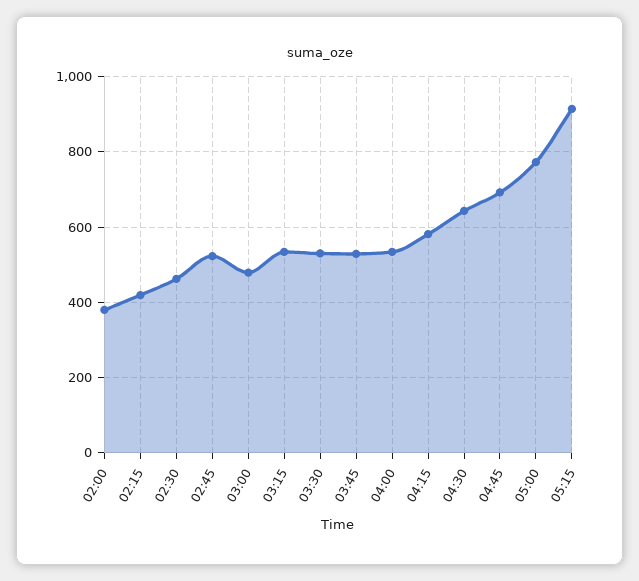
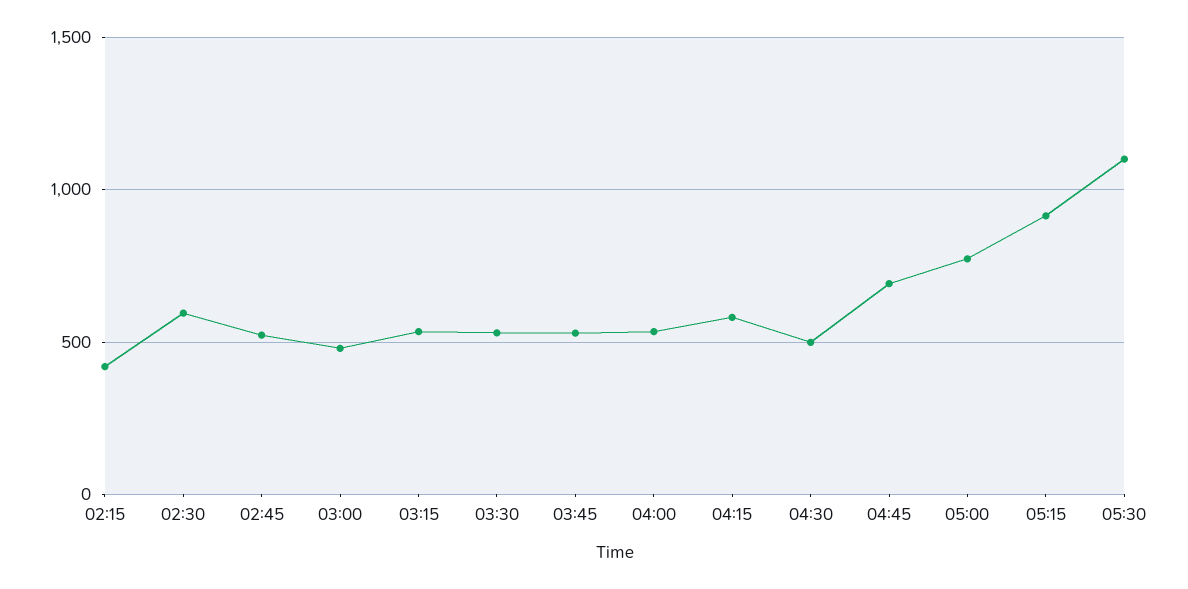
02:00: 380 -> none
02:30: 460 -> 600
04:30: 640 -> 500
05:30: none -> 1100

